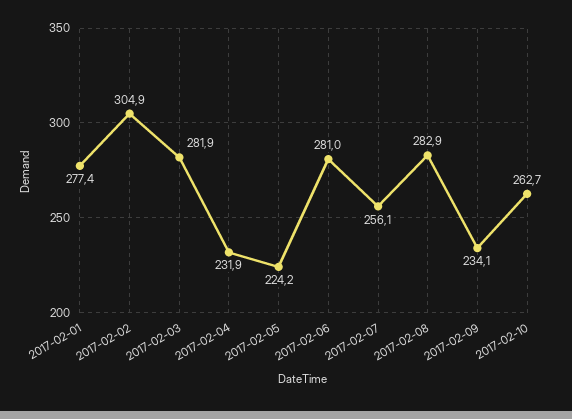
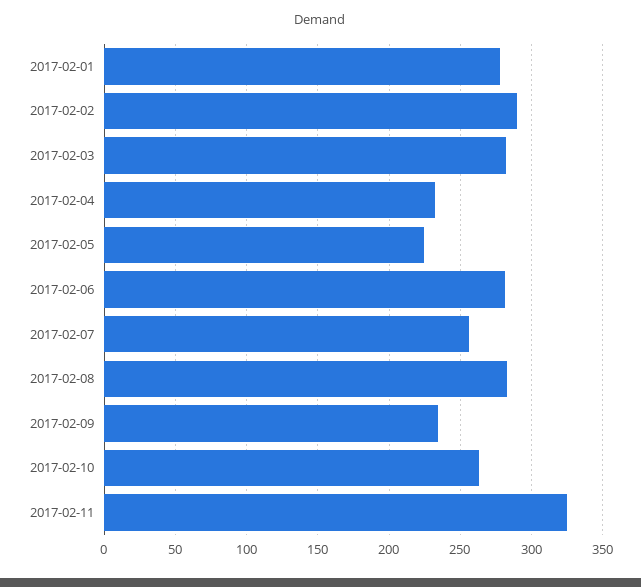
2017-02-02: 304.9 -> 290
2017-02-11: none -> 325

